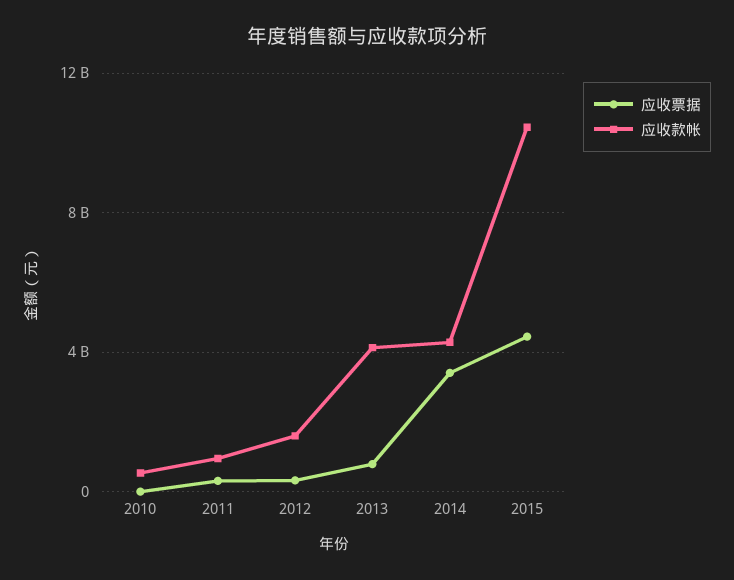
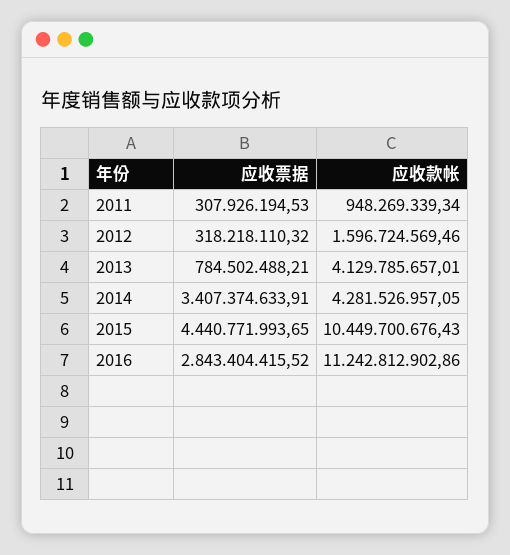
应收票据, 2010: 0 -> none
应收款帐, 2010: 500000000 -> none
应收票据, 2016: none -> 2843404415.52
应收款帐, 2016: none -> 11242812902.86

